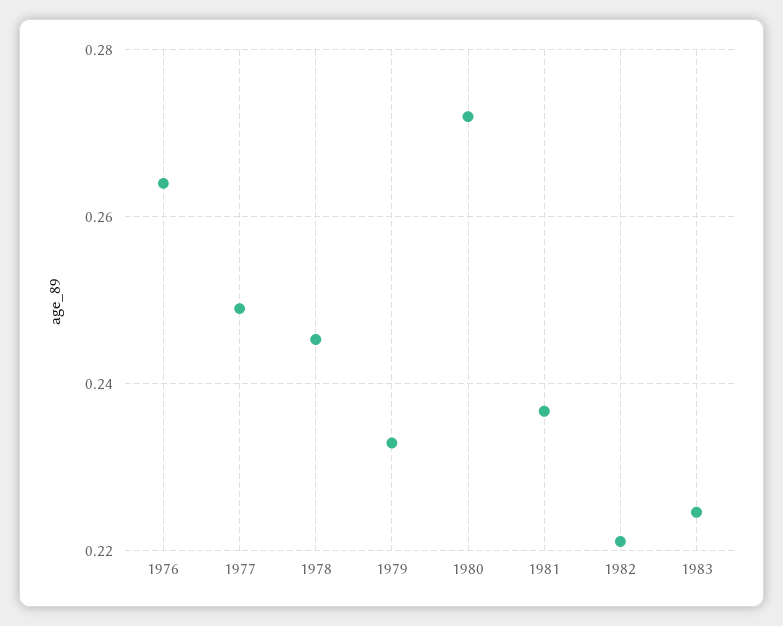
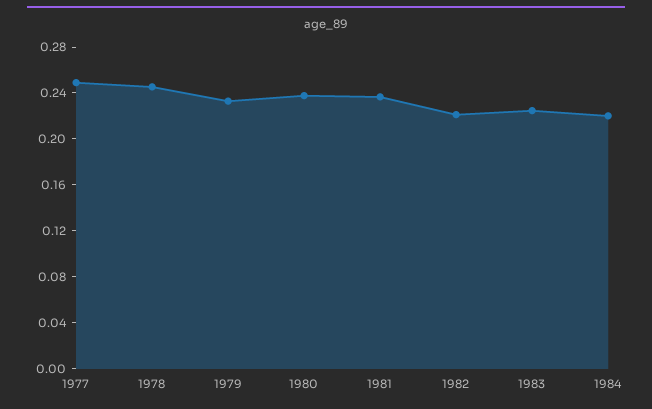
1976: 0.264 -> none
1980: 0.272 -> 0.24
1984: none -> 0.22

